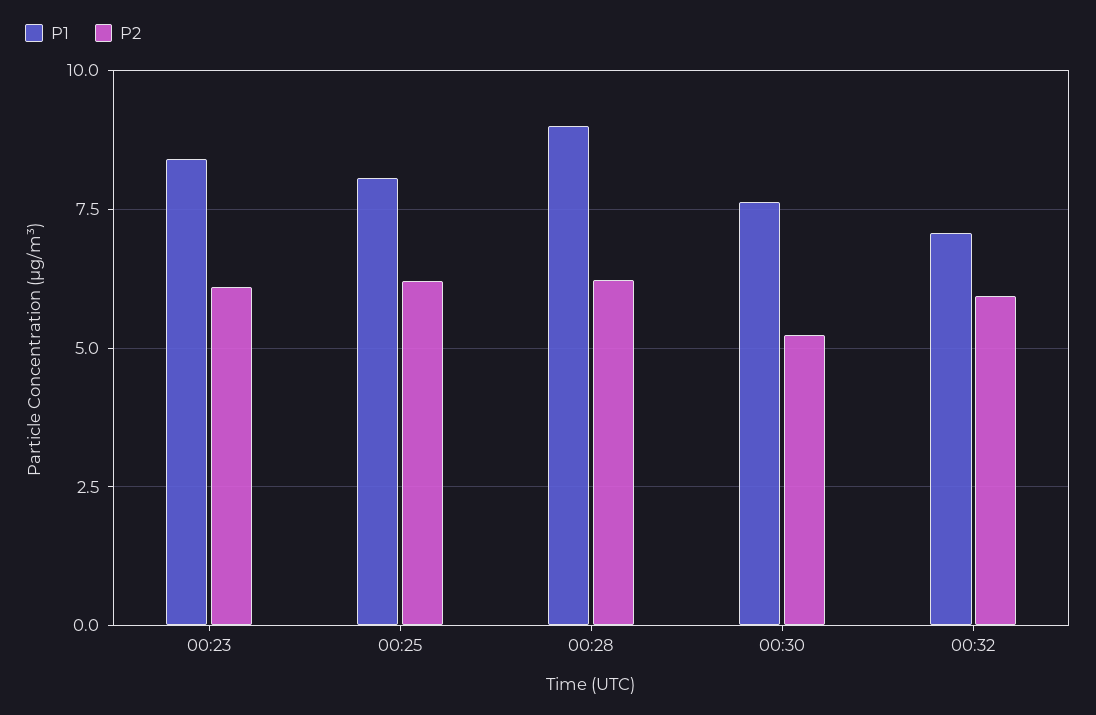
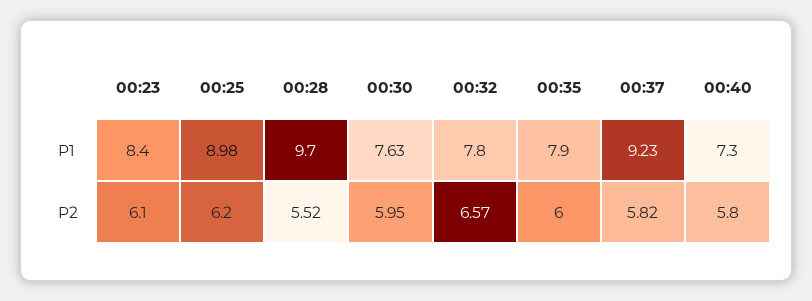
P1, 00:25: 8 -> 8.98
P1, 00:28: 9 -> 9.7
P2, 00:28: 6.25 -> 5.52
P2, 00:30: 5.25 -> 5.95
P1, 00:32: 7 -> 7.8
P2, 00:32: 6 -> 6.57
P1, 00:35: none -> 7.9
P1, 00:37: none -> 9.23
P1, 00:40: none -> 7.3
P2, 00:35: none -> 6
P2, 00:37: none -> 5.82
P2, 00:40: none -> 5.8

